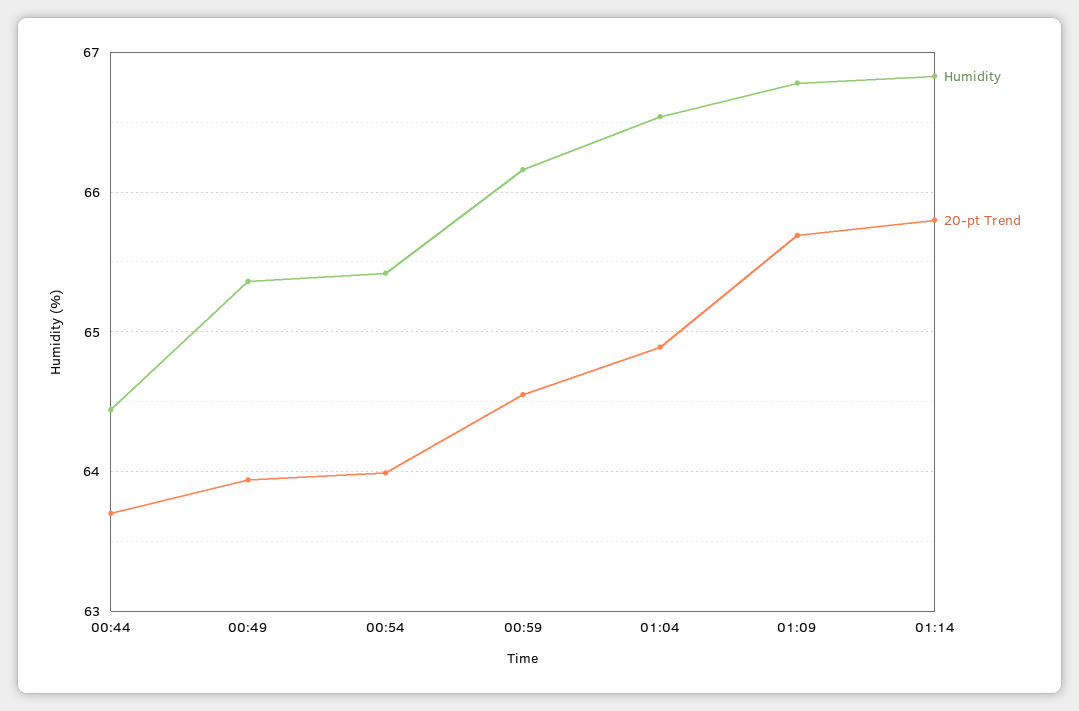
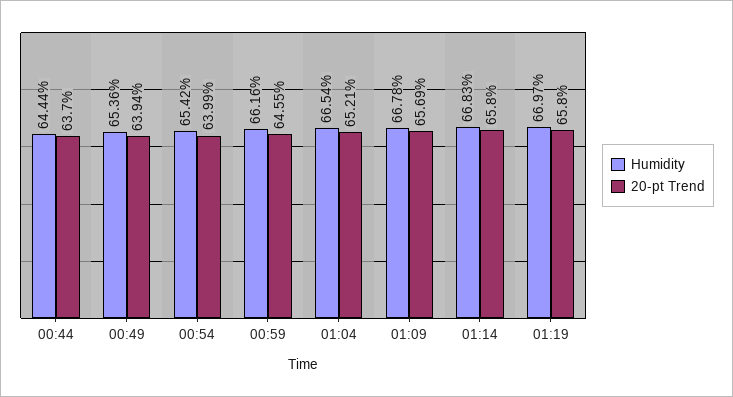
20-pt Trend, 01:04: 64.9 -> 65.21
Humidity, 01:19: none -> 66.97
20-pt Trend, 01:19: none -> 65.8

